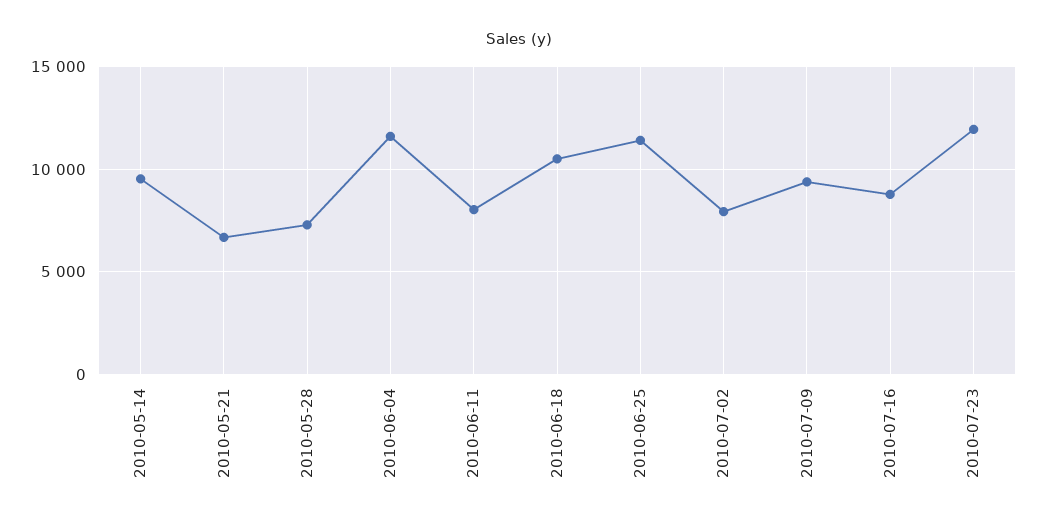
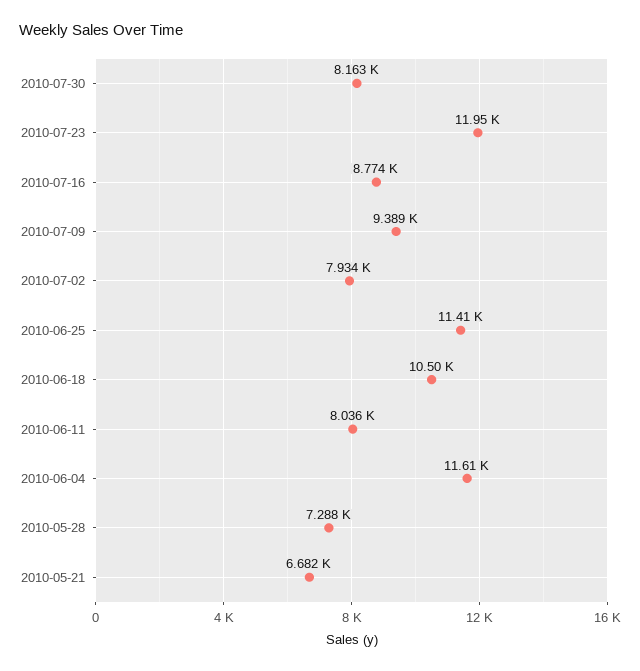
2010-05-14: 9500 -> none
2010-07-30: none -> 8163

